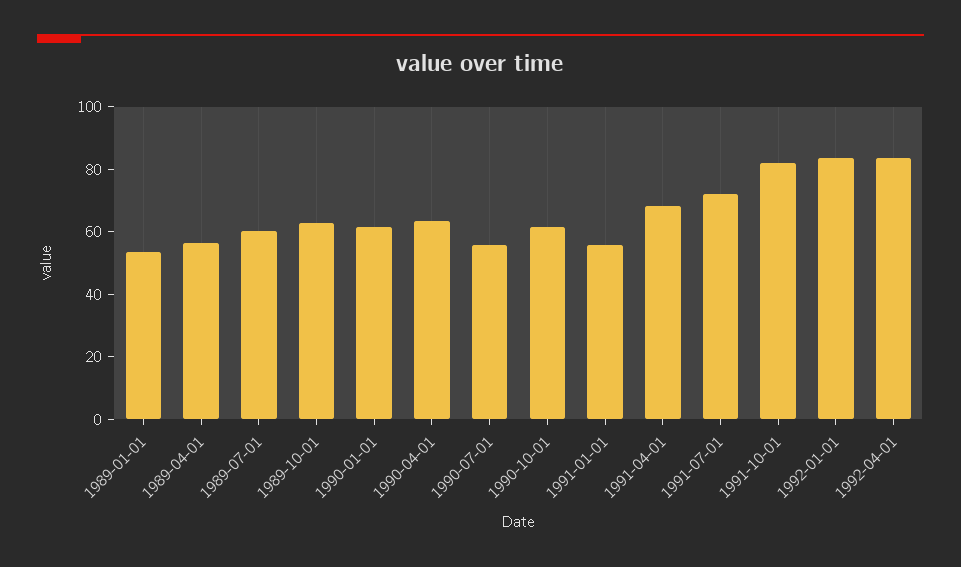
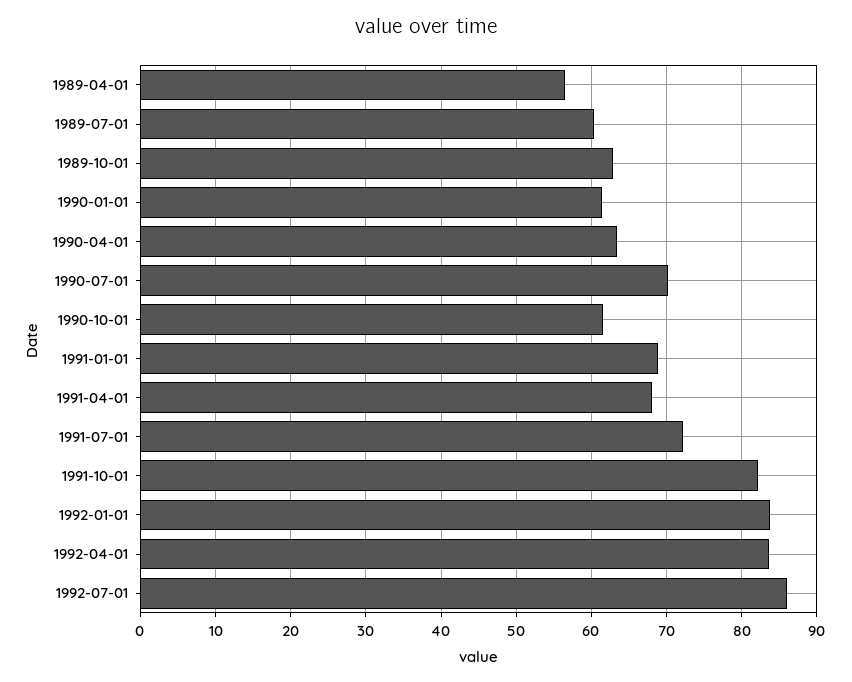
1989-01-01: 55 -> none
1990-07-01: 55 -> 70
1991-01-01: 55 -> 69
1992-07-01: none -> 86

